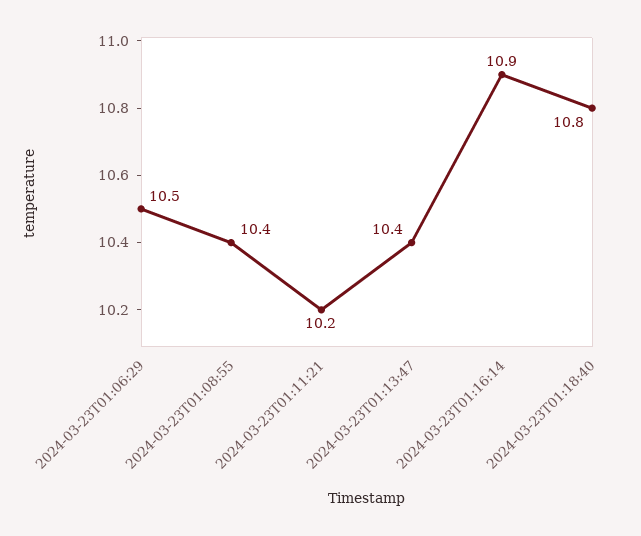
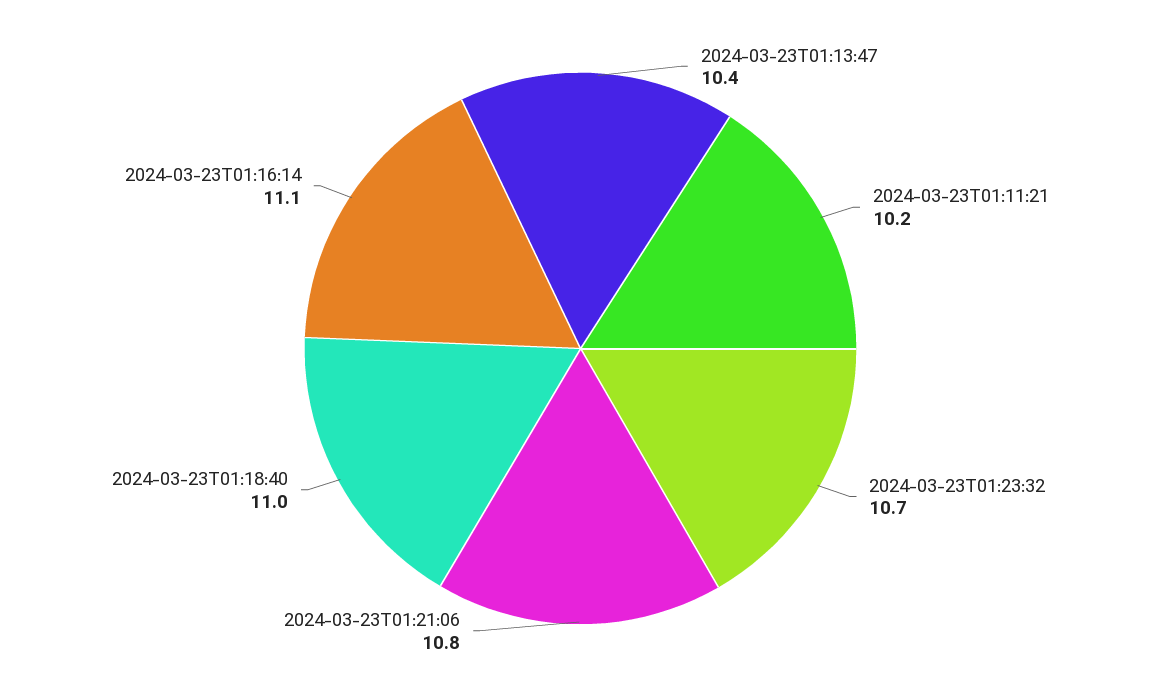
2024-03-23T01:06:29: 10.5 -> none
2024-03-23T01:08:55: 10.4 -> none
2024-03-23T01:16:14: 10.9 -> 11.1
2024-03-23T01:18:40: 10.8 -> 11
2024-03-23T01:23:32: none -> 10.7
2024-03-23T01:21:06: none -> 10.8

